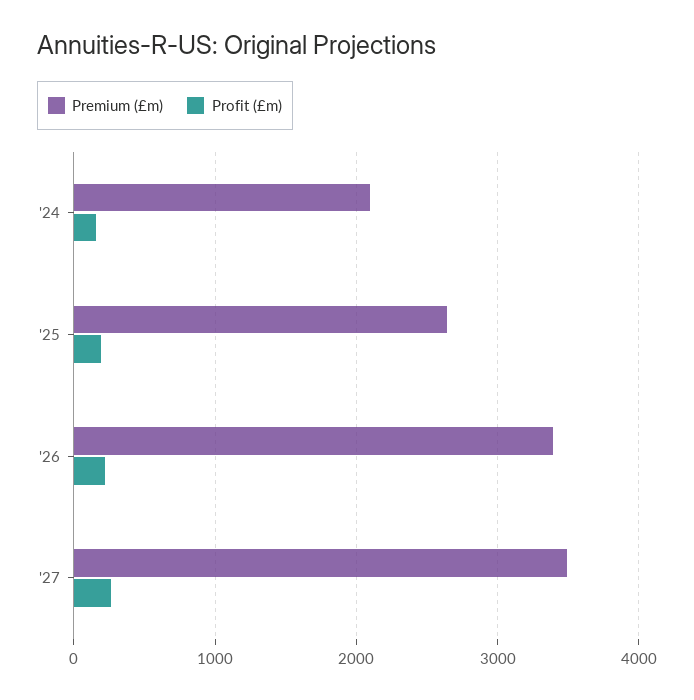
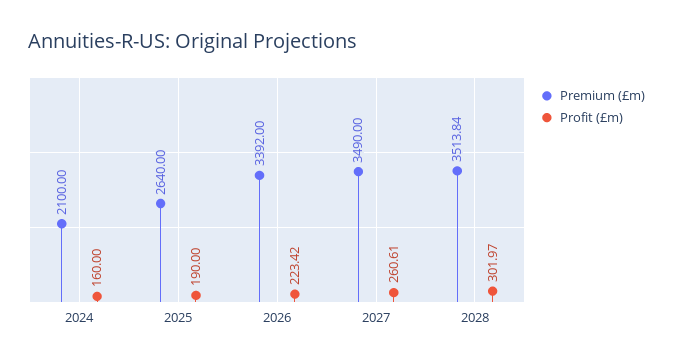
Premium (£m), 2028: none -> 3513.84
Profit (£m), 2028: none -> 301.97

